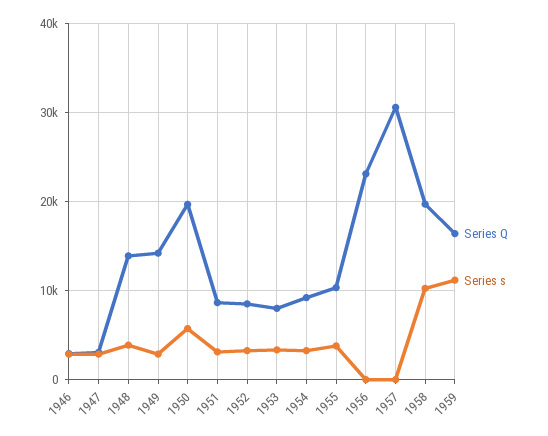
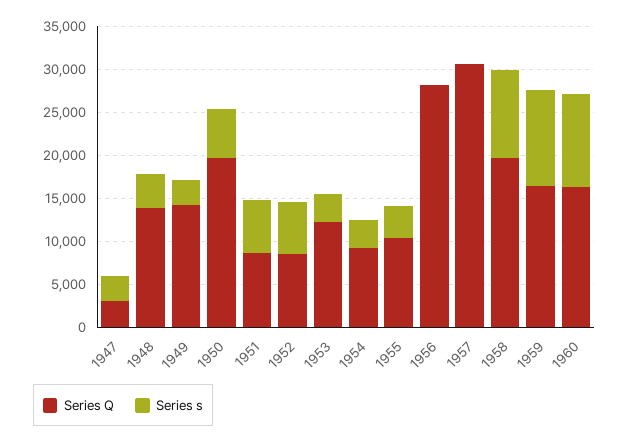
Series Q, 1946: 3000 -> none
Series s, 1946: 3000 -> none
Series s, 1951: 3000 -> 6000
Series s, 1952: 3000 -> 6000
Series Q, 1953: 8000 -> 12000
Series Q, 1956: 23000 -> 28000
Series Q, 1960: none -> 16000
Series s, 1960: none -> 11000

